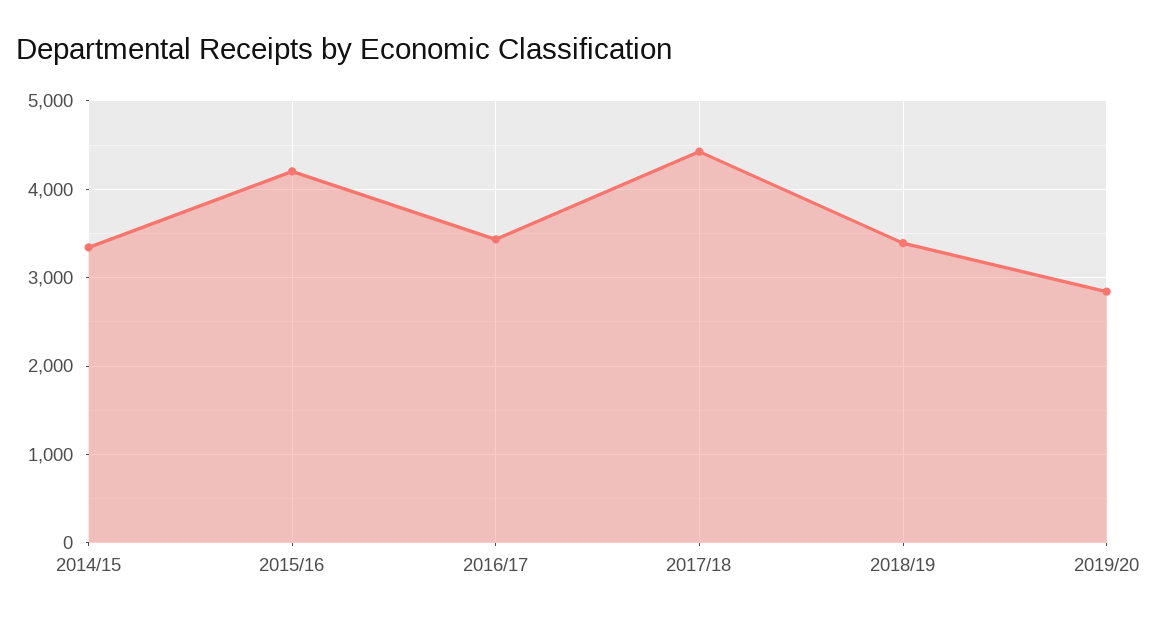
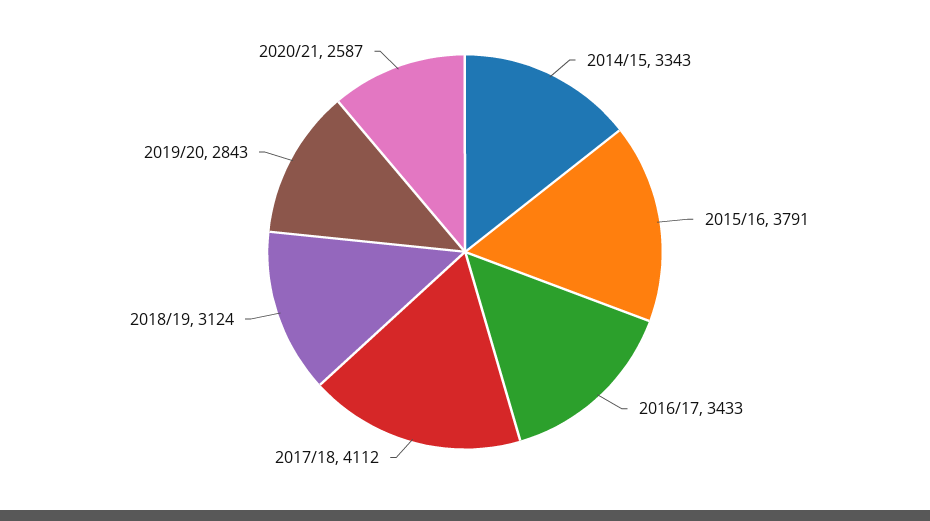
2015/16: 4200 -> 3791
2017/18: 4400 -> 4112
2018/19: 3400 -> 3124
2020/21: none -> 2587

